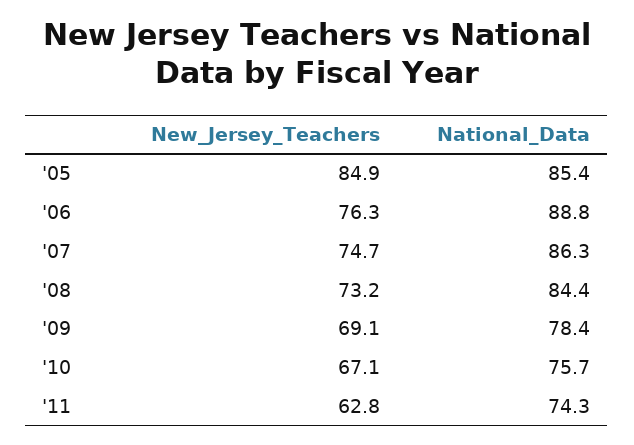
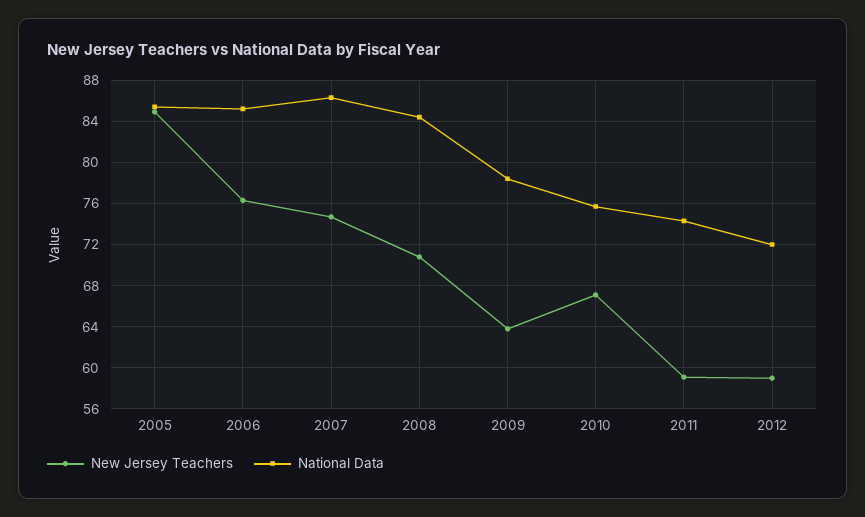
National_Data, '06: 88.8 -> 85
New_Jersey_Teachers, '08: 73.2 -> 71
New_Jersey_Teachers, '09: 69.1 -> 64
New_Jersey_Teachers, '11: 62.8 -> 59
New_Jersey_Teachers, 2012: none -> 59
National_Data, 2012: none -> 72

